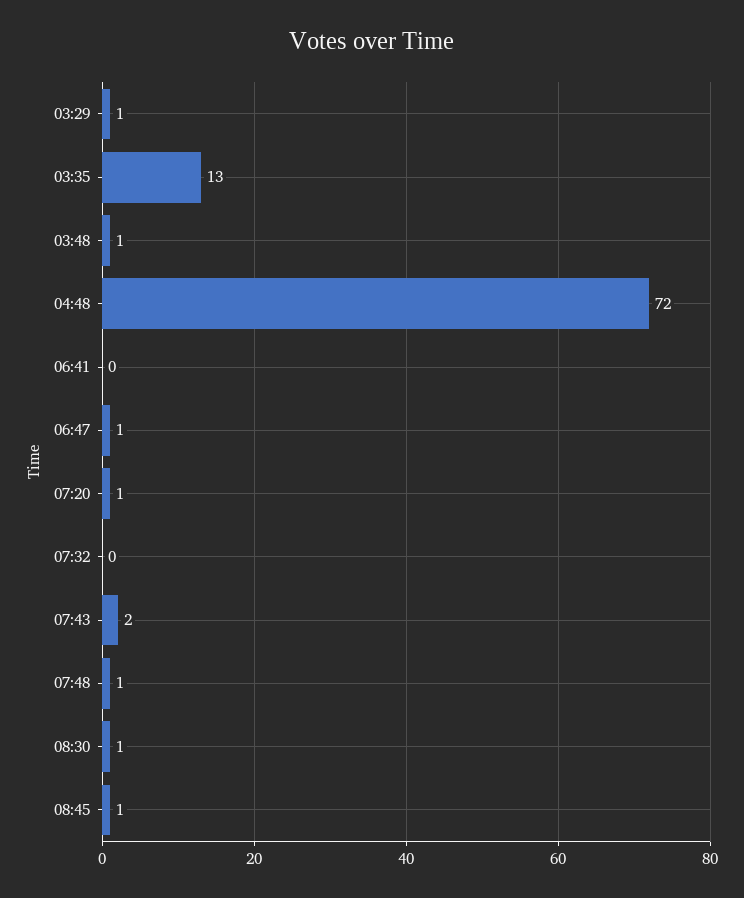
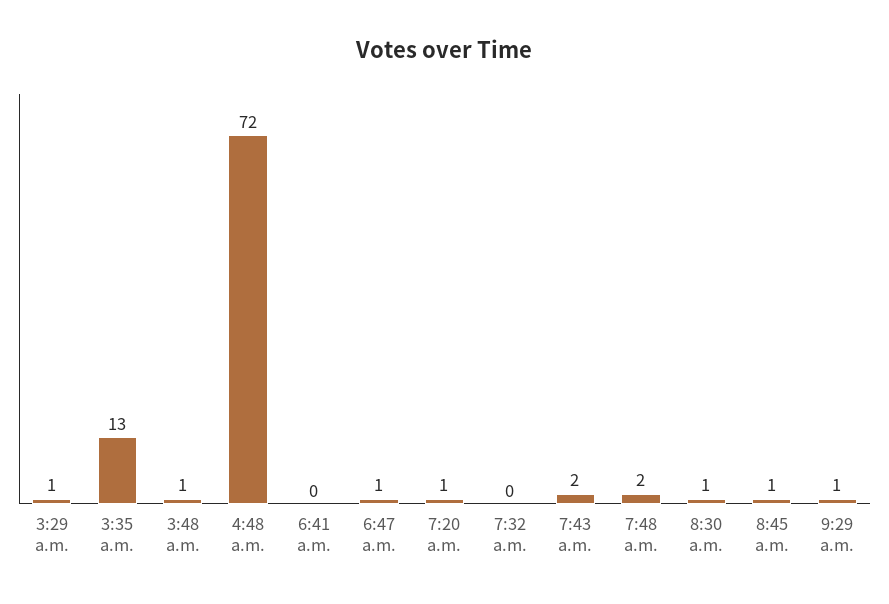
07:48: 1 -> 2
9:29 a.m.: none -> 1

